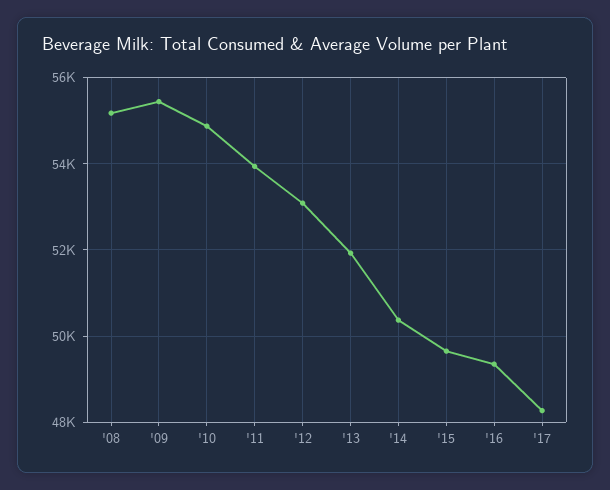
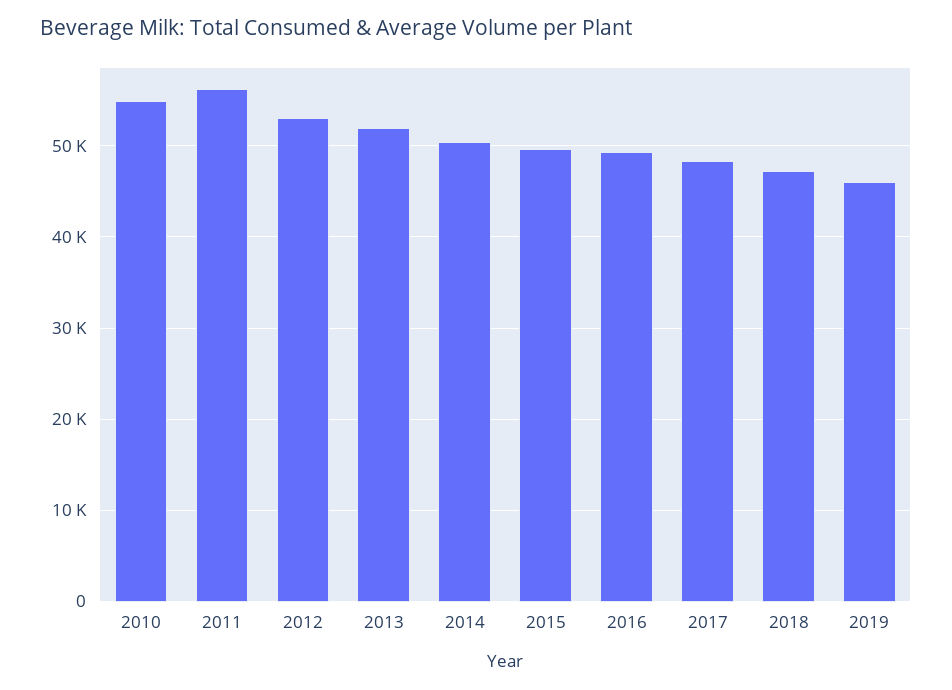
'08: 55200 -> none
'09: 55400 -> none
'11: 54000 -> 56000
2018: none -> 47000
2019: none -> 46000

